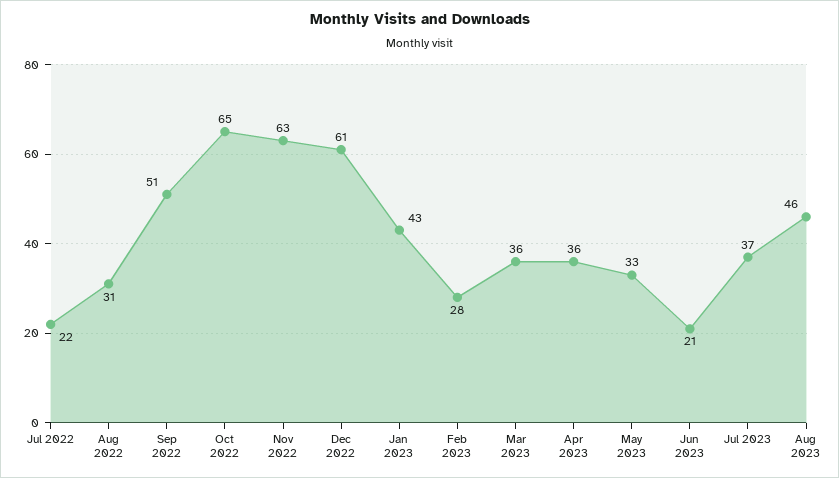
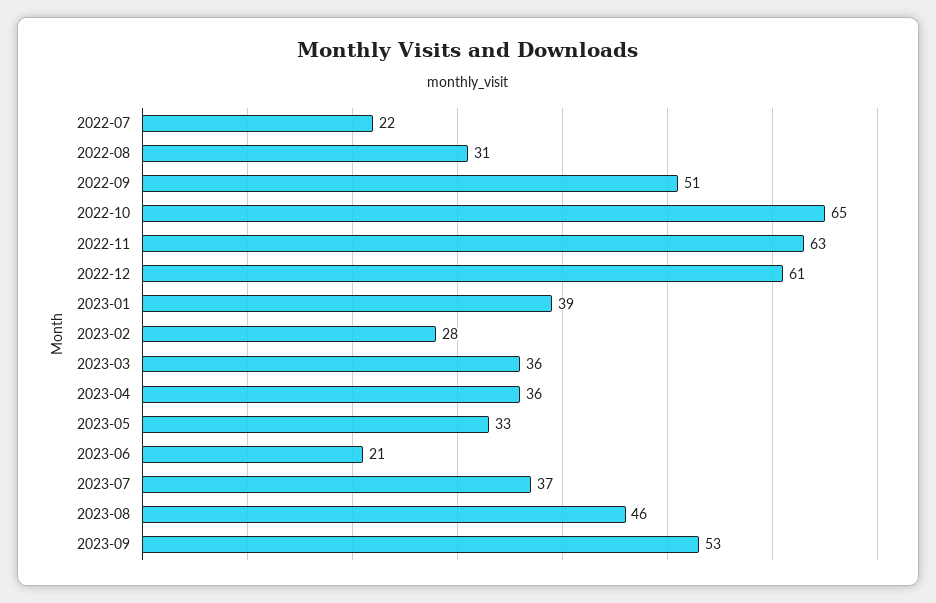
Jan 2023: 43 -> 39
2023-09: none -> 53

